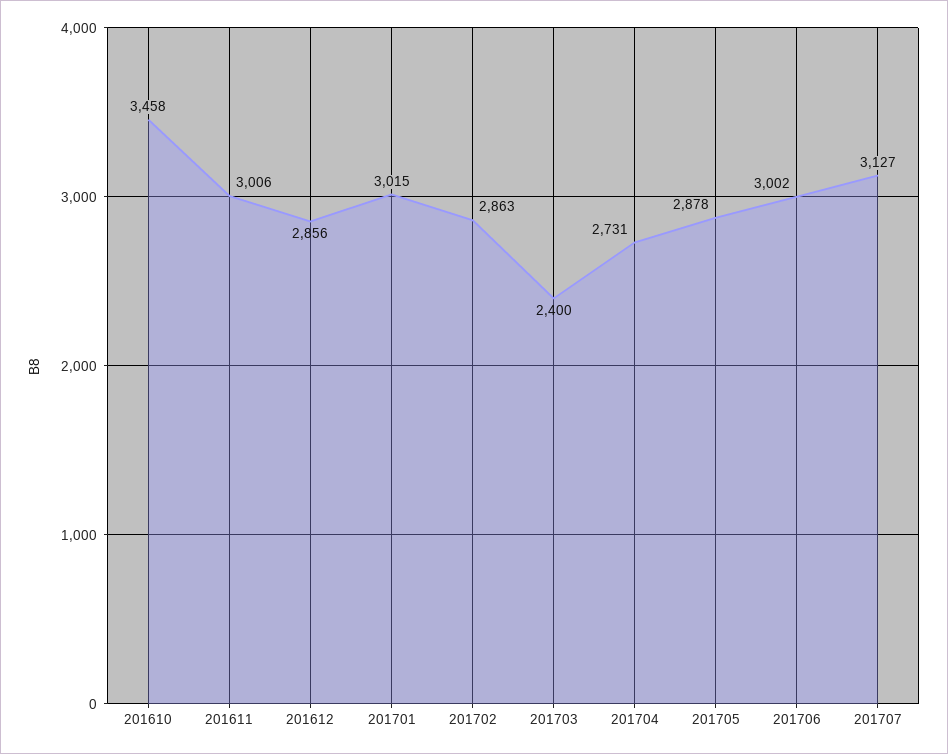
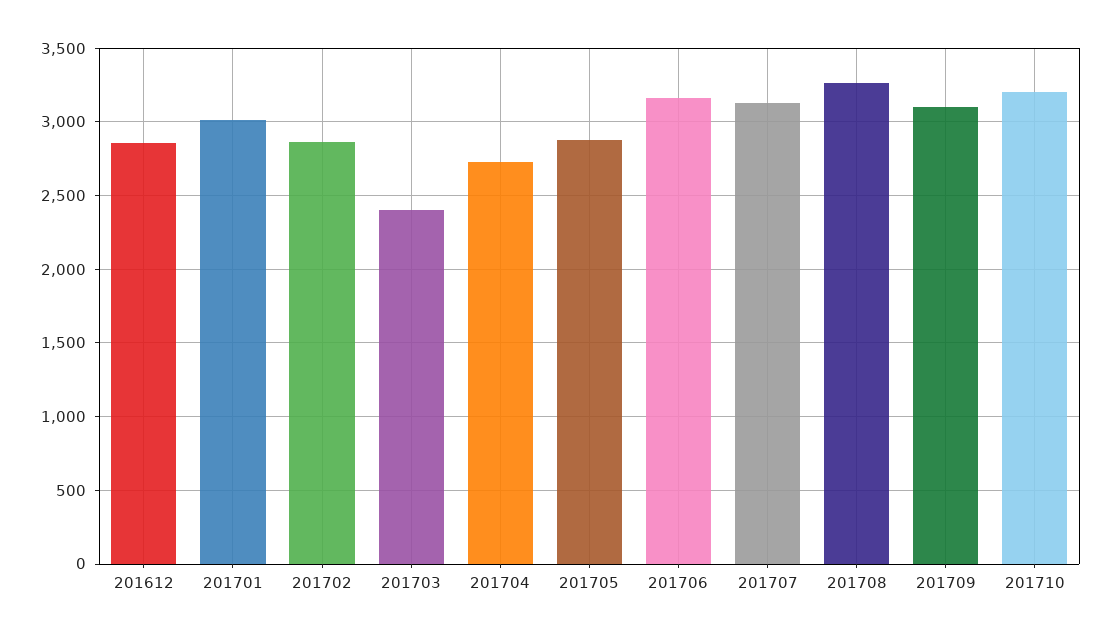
201610: 3458 -> none
201611: 3006 -> none
201706: 3002 -> 3150
201708: none -> 3250
201709: none -> 3100
201710: none -> 3200

